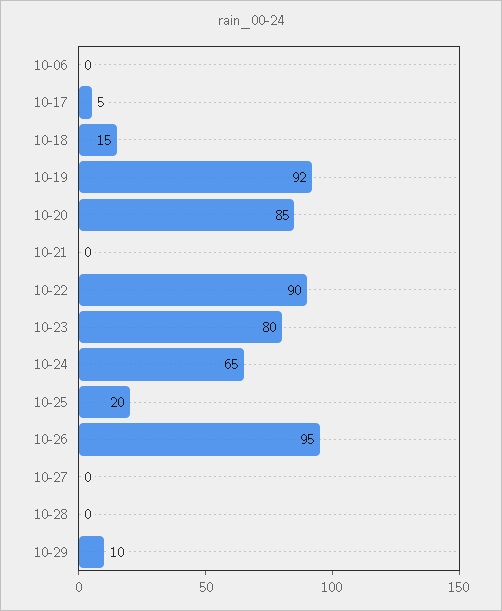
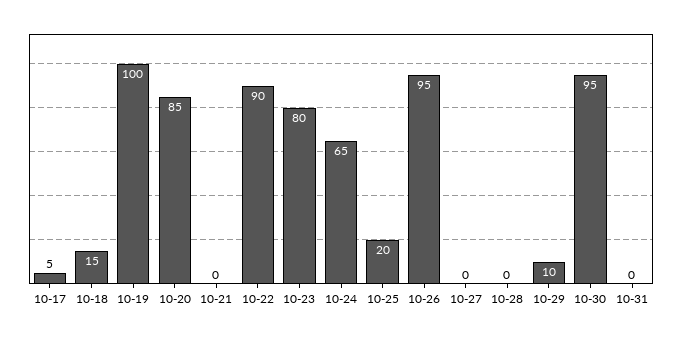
10-06: 0 -> none
10-19: 92 -> 100
10-30: none -> 95
10-31: none -> 0

